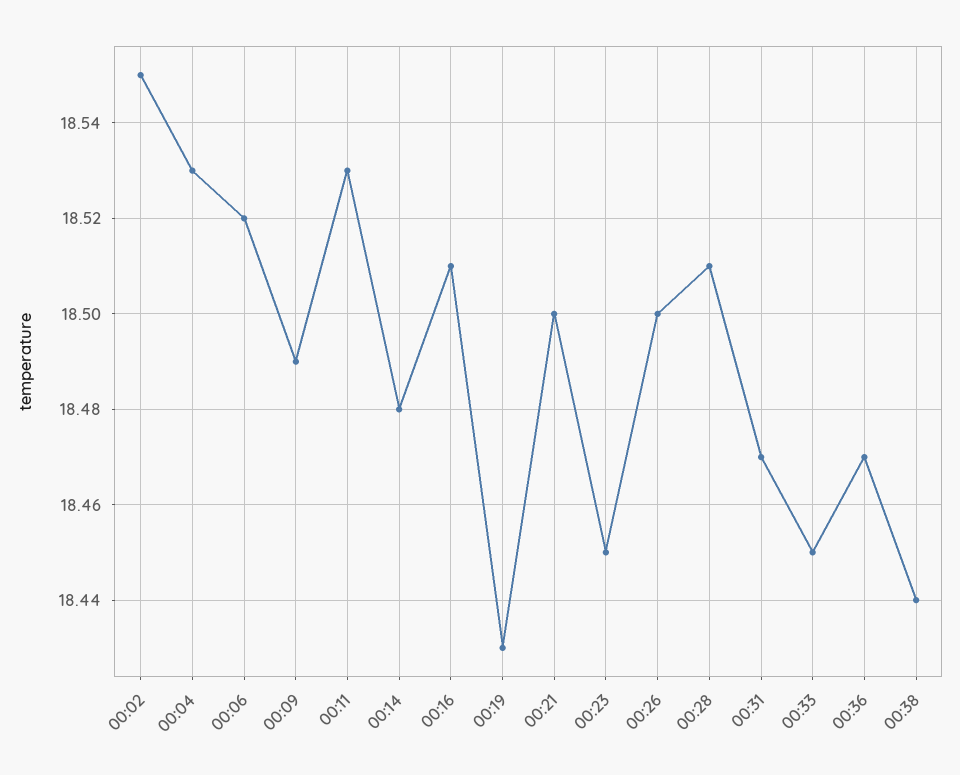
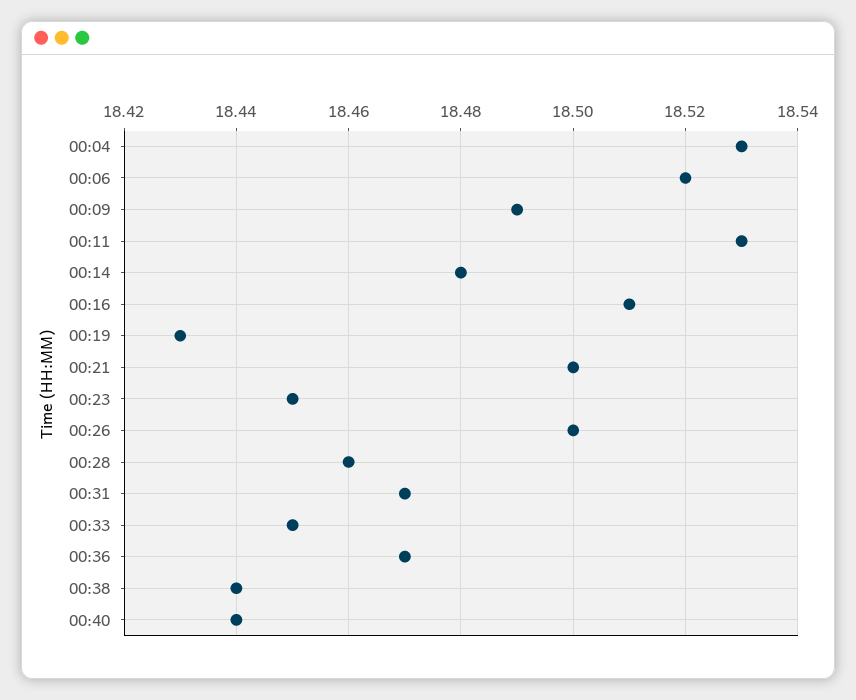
00:02: 18.55 -> none
00:28: 18.51 -> 18.46
00:40: none -> 18.44

